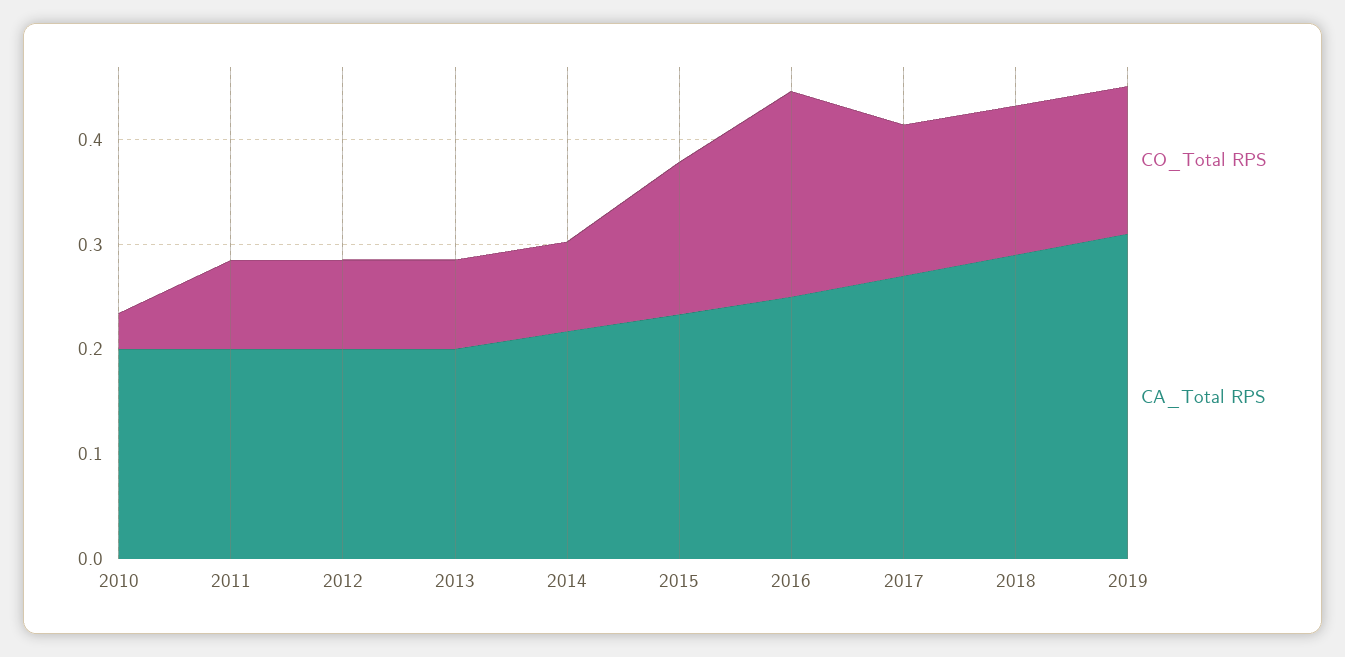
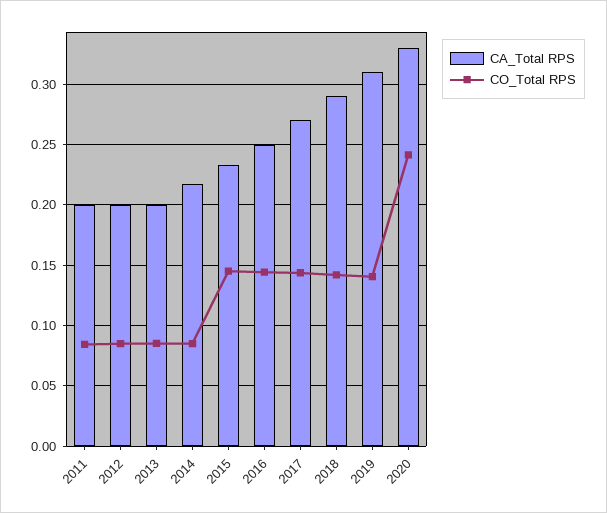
CO_Total RPS, 2010: 0.04 -> none
CA_Total RPS, 2010: 0.2 -> none
CO_Total RPS, 2016: 0.2 -> 0.145
CA_Total RPS, 2020: none -> 0.33
CO_Total RPS, 2020: none -> 0.24

